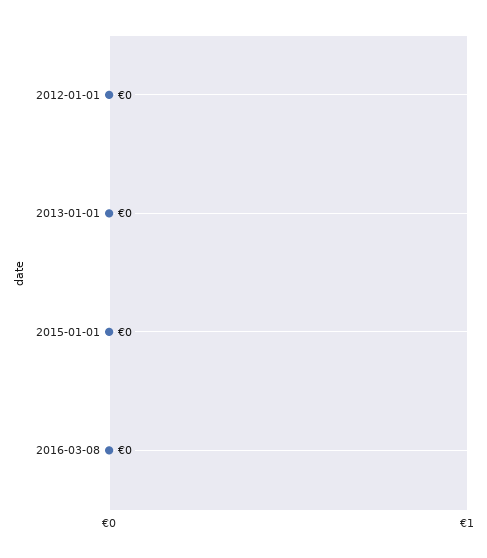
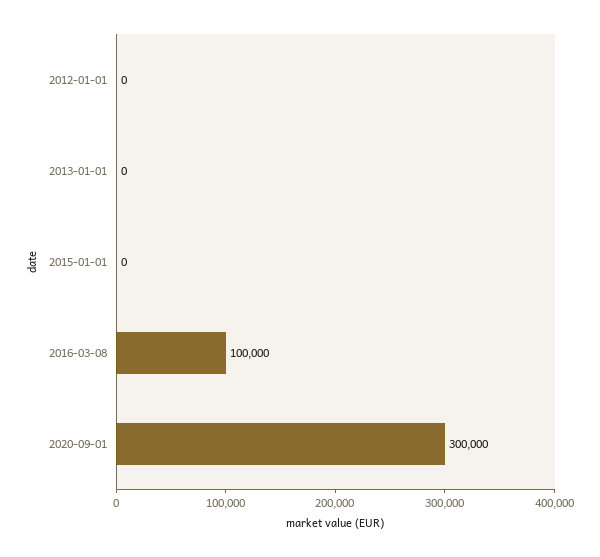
2016-03-08: 0 -> 100000
2020-09-01: none -> 300000

